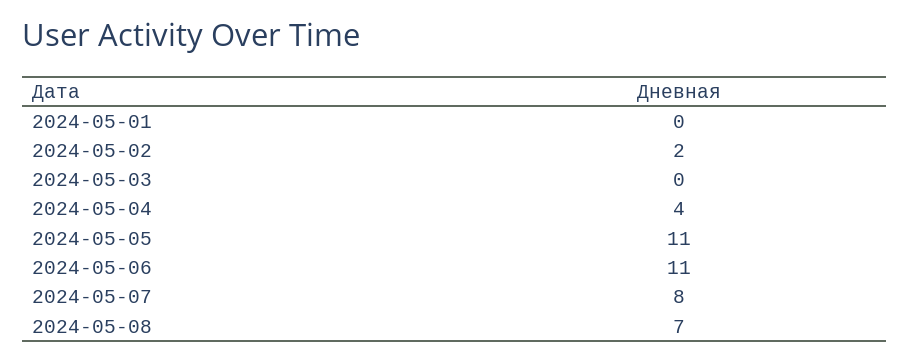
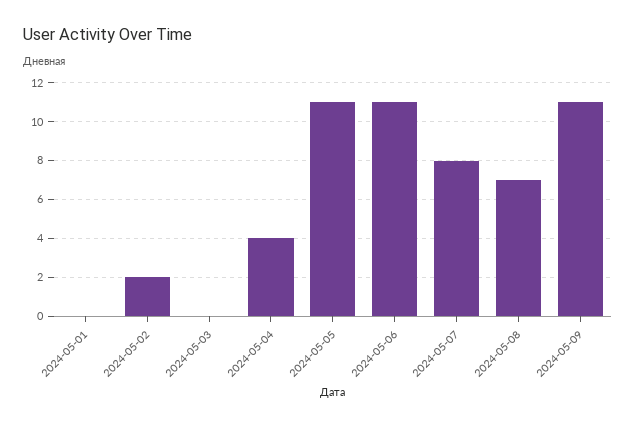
2024-05-09: none -> 11

